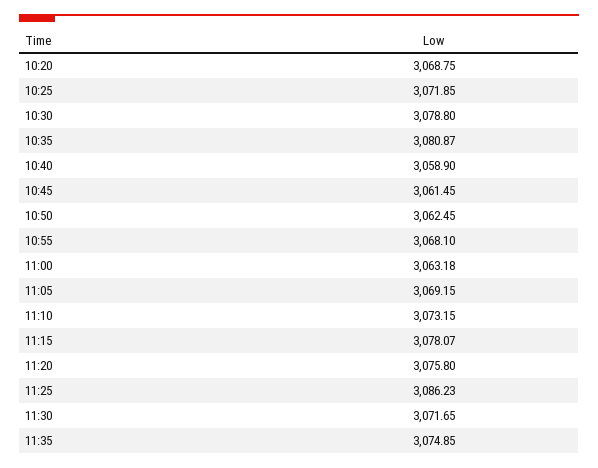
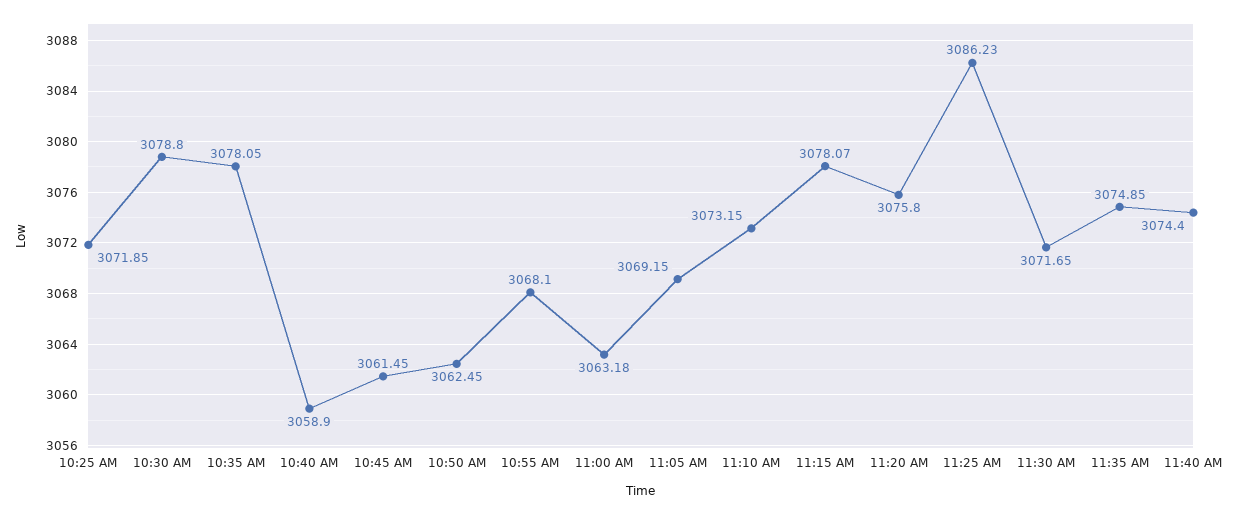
10:20: 3068.75 -> none
10:35: 3080.87 -> 3078.05
11:40 AM: none -> 3074.4

